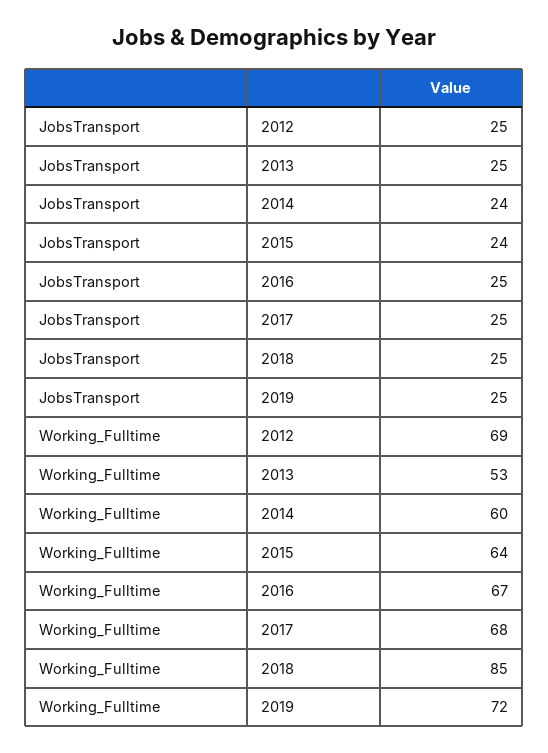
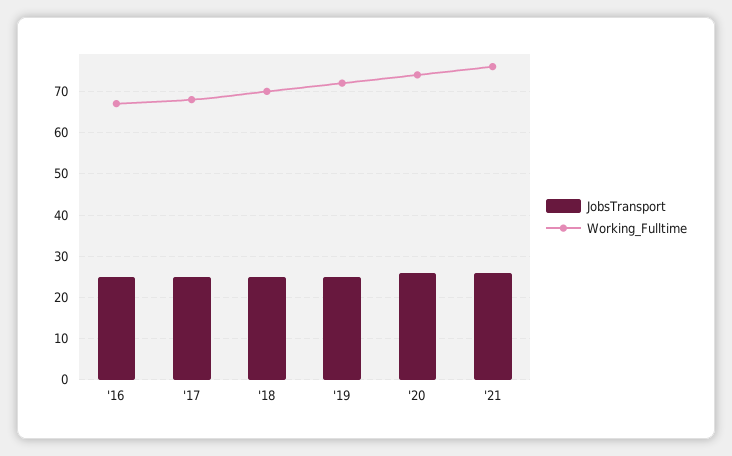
JobsTransport, 2012: 25 -> none
JobsTransport, 2013: 25 -> none
JobsTransport, 2014: 24 -> none
JobsTransport, 2015: 24 -> none
Working_Fulltime, 2012: 69 -> none
Working_Fulltime, 2013: 53 -> none
Working_Fulltime, 2014: 60 -> none
Working_Fulltime, 2015: 64 -> none
Working_Fulltime, 2018: 85 -> 70
JobsTransport, '20: none -> 25
Working_Fulltime, '20: none -> 75
JobsTransport, '21: none -> 25
Working_Fulltime, '21: none -> 75

